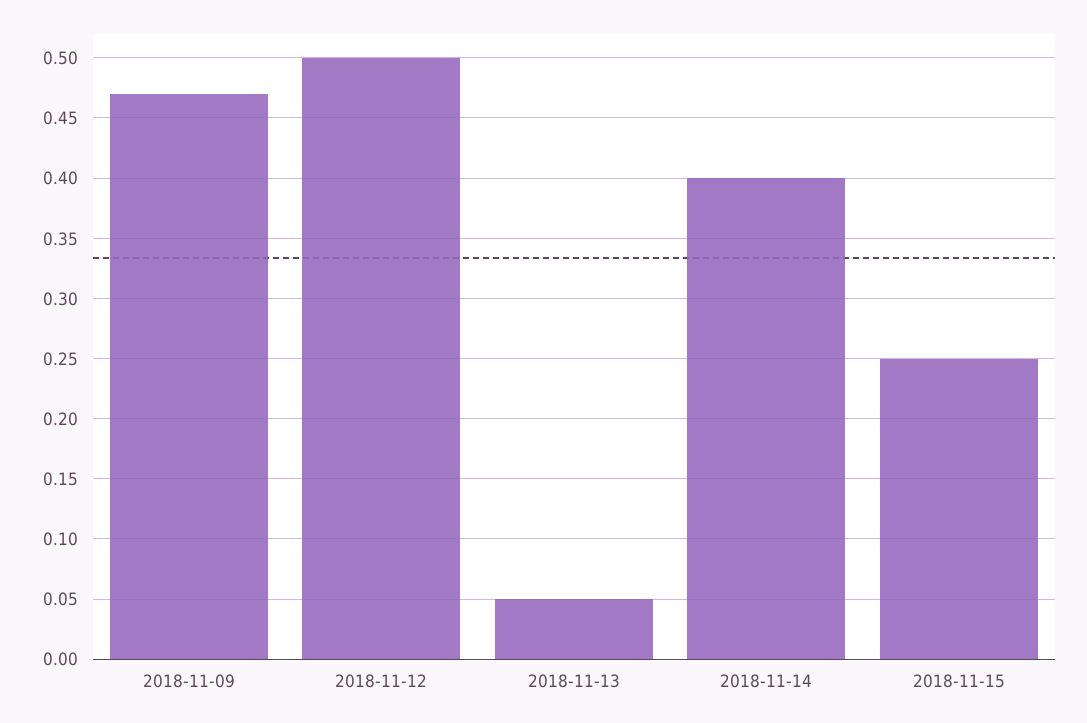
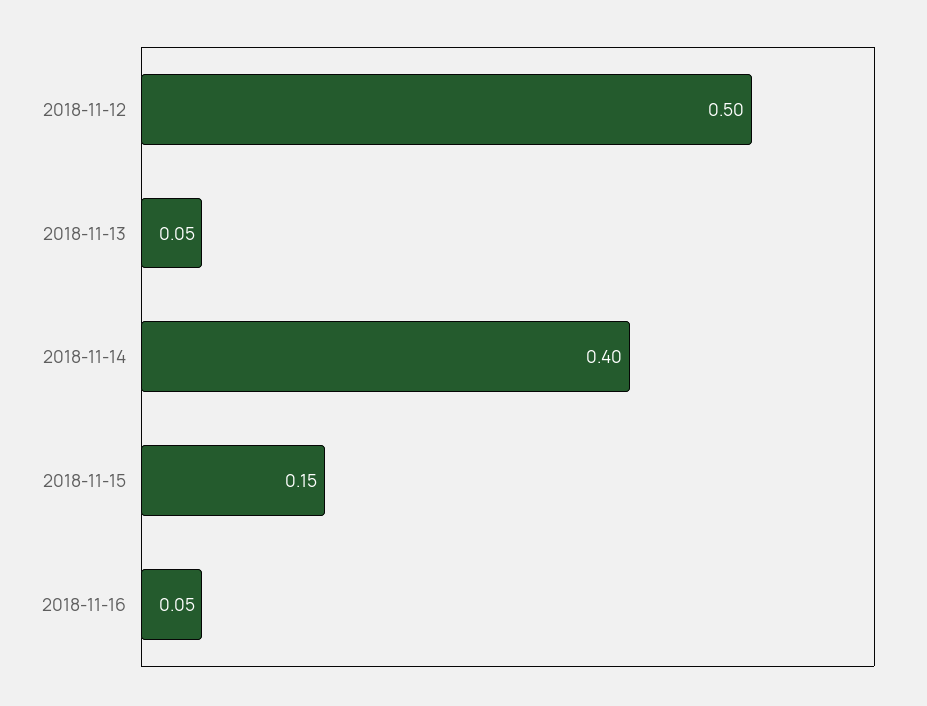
2018-11-09: 0.47 -> none
2018-11-15: 0.25 -> 0.15
2018-11-16: none -> 0.05

